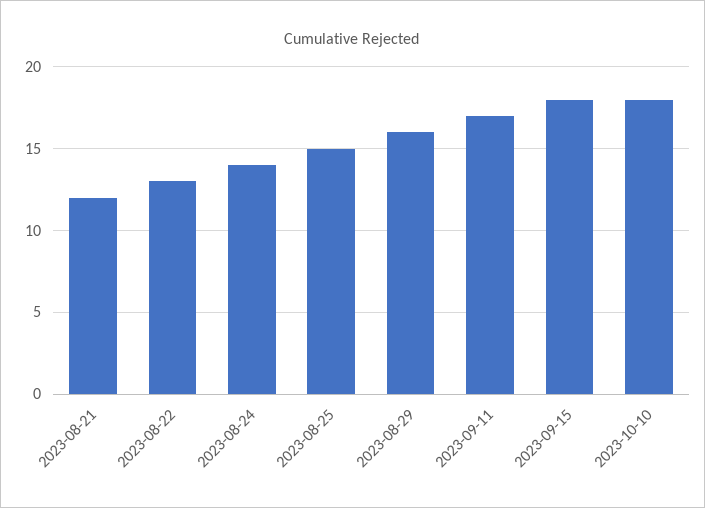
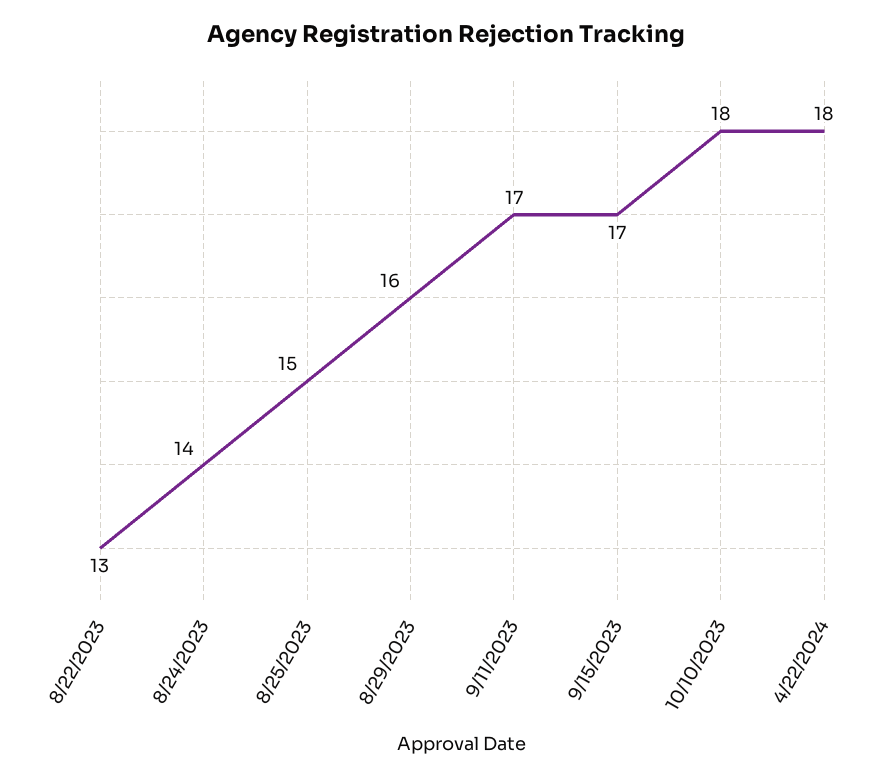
2023-08-21: 12 -> none
2023-09-15: 18 -> 17
4/22/2024: none -> 18

